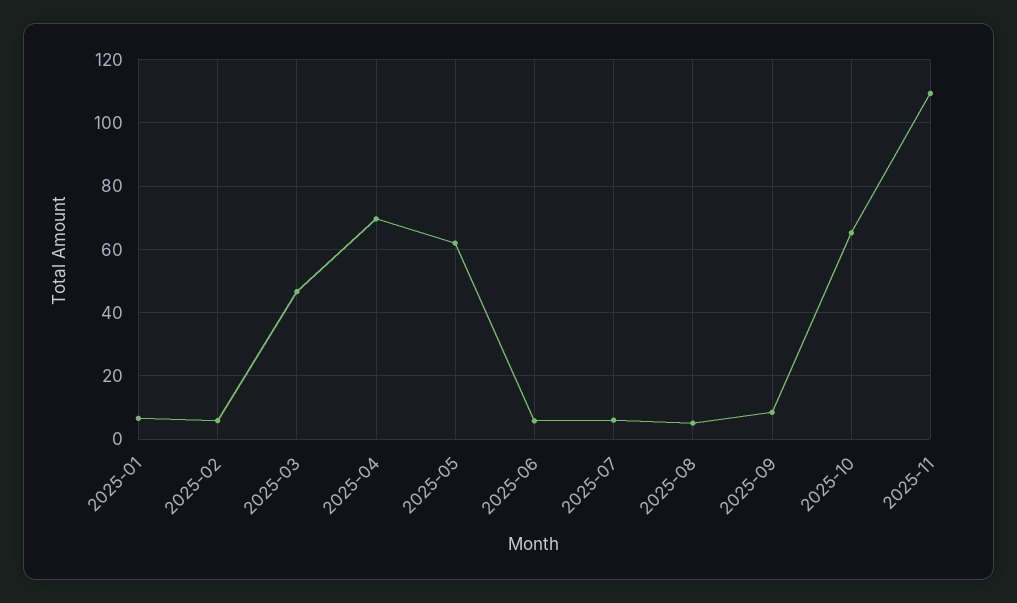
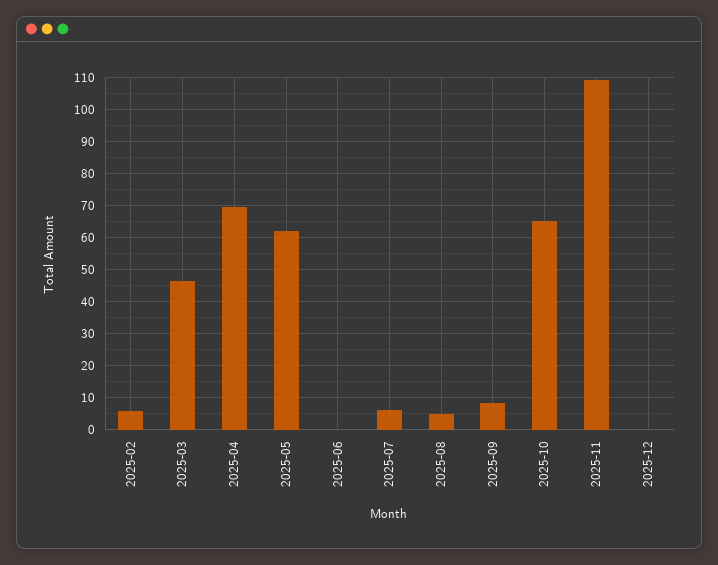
2025-01: 6 -> none
2025-06: 6 -> 0
2025-12: none -> 0

